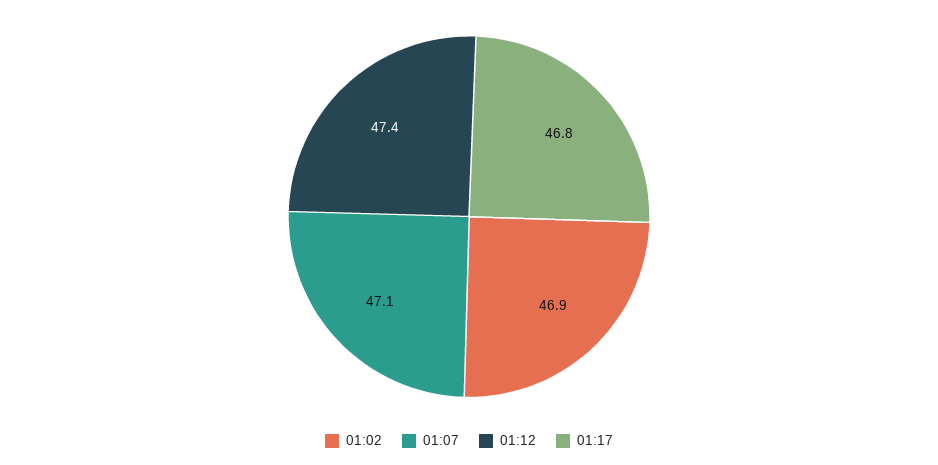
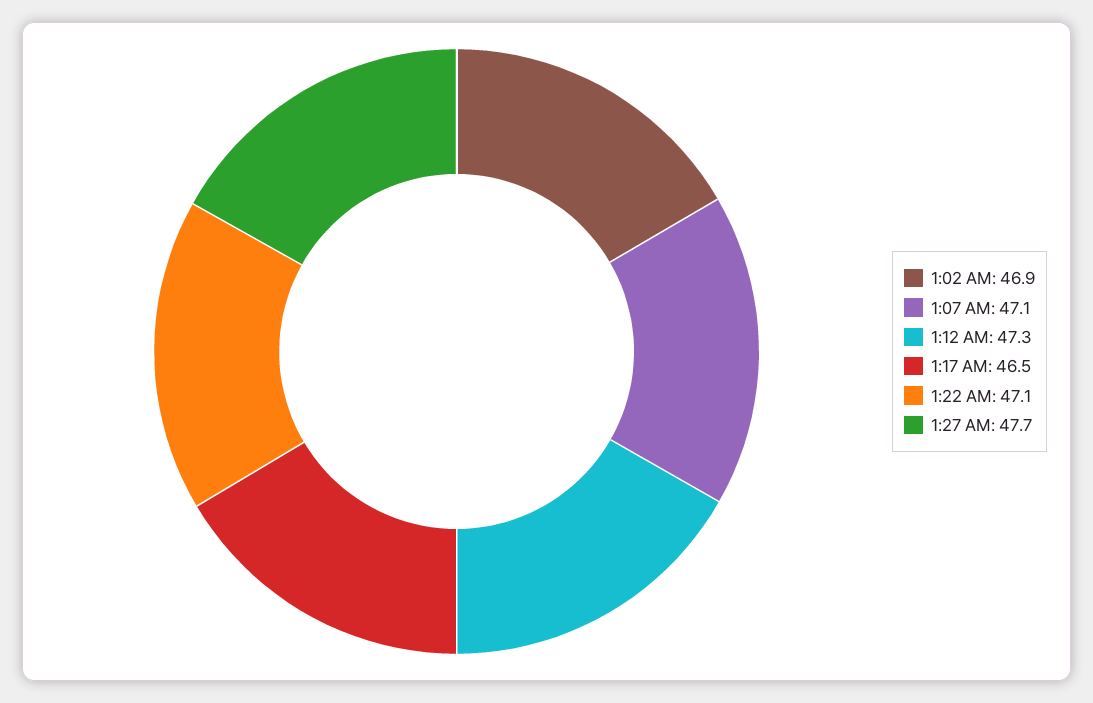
01:12: 47.4 -> 47.3
01:17: 46.8 -> 46.5
1:22 AM: none -> 47.1
1:27 AM: none -> 47.7

